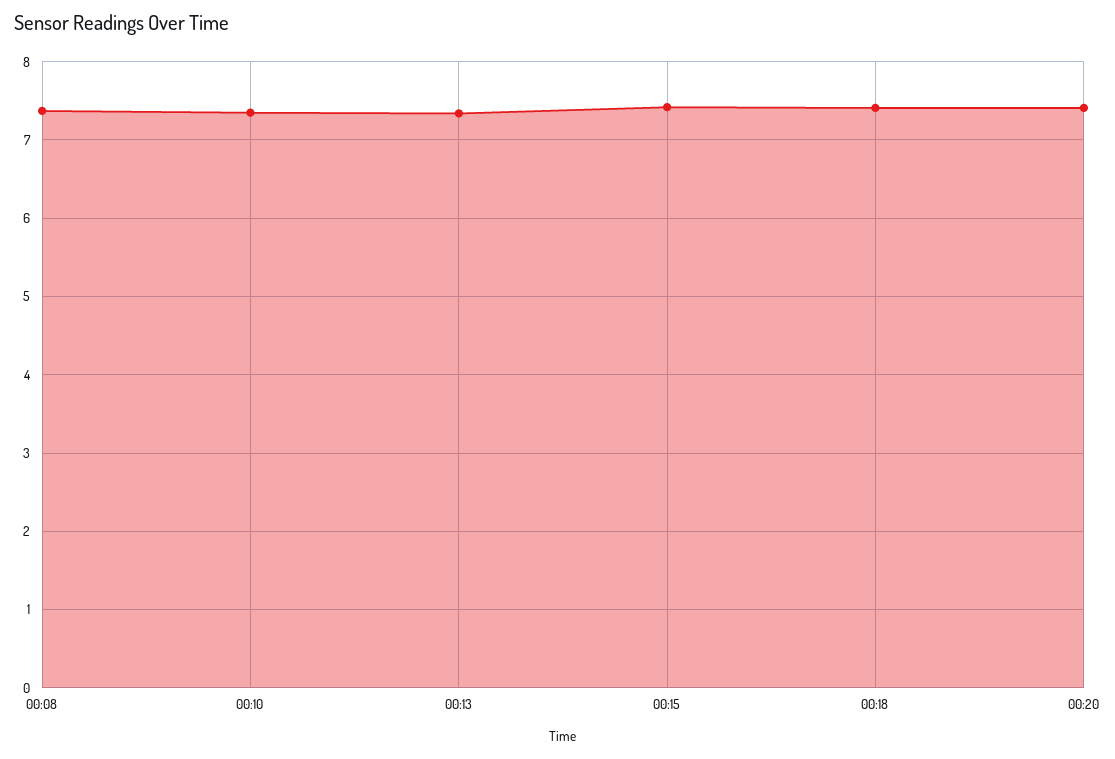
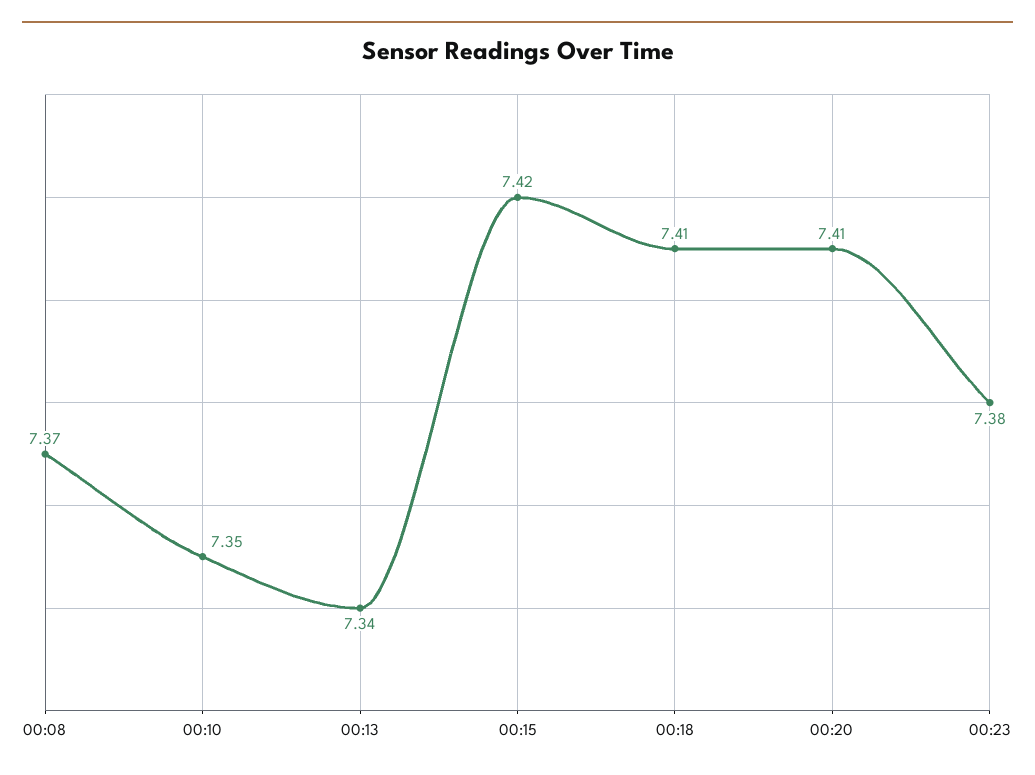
00:23: none -> 7.38

